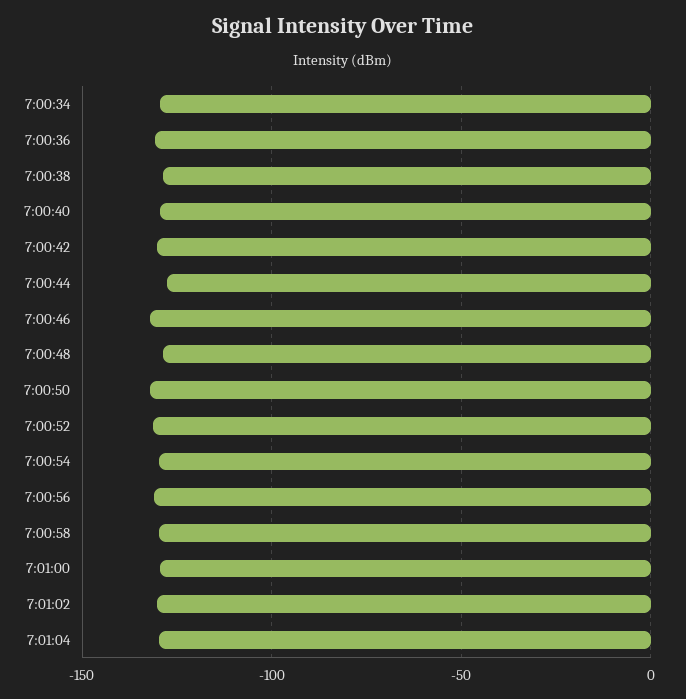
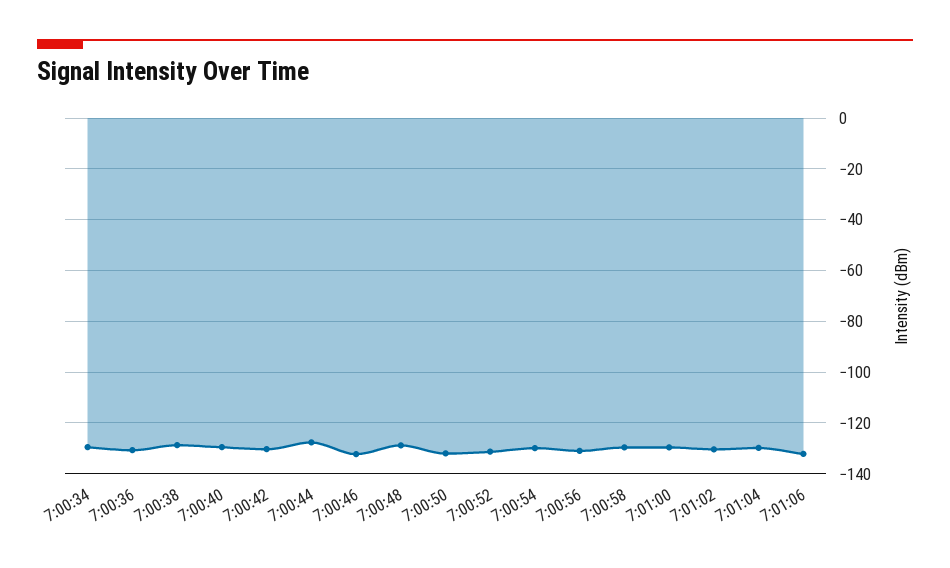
7:01:06: none -> -132.5

